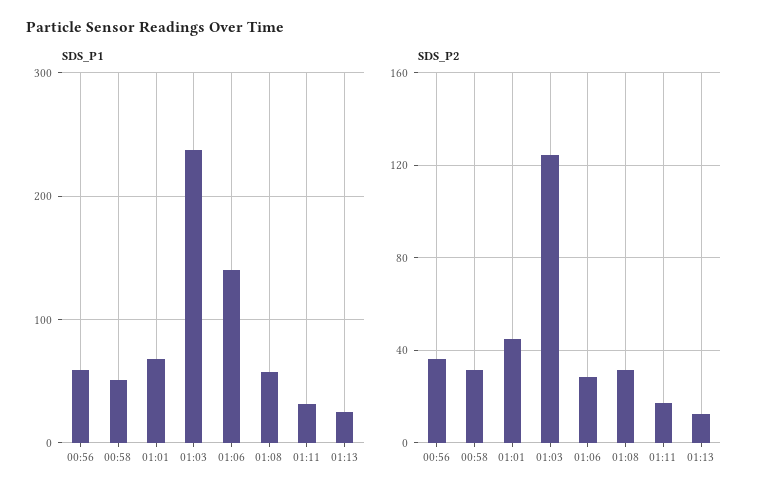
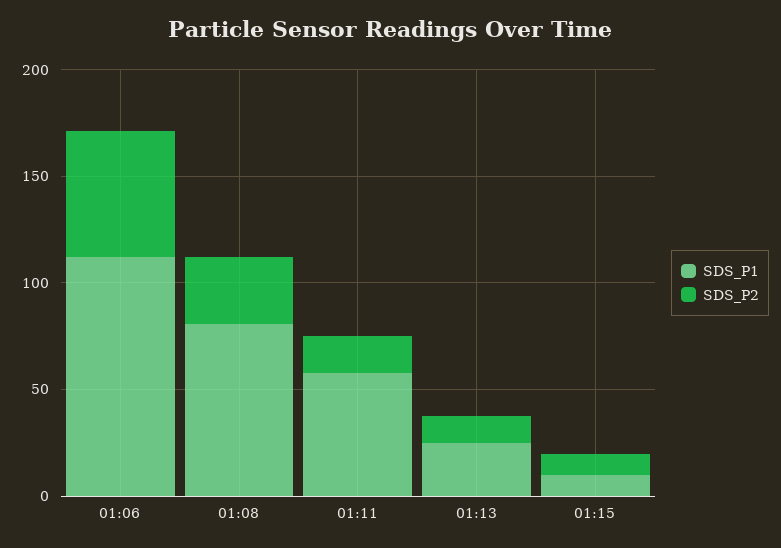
SDS_P1, 00:56: 60 -> none
SDS_P1, 00:58: 50 -> none
SDS_P1, 01:01: 70 -> none
SDS_P1, 01:03: 240 -> none
SDS_P1, 01:06: 140 -> 110
SDS_P1, 01:08: 60 -> 80
SDS_P1, 01:11: 30 -> 60
SDS_P2, 00:56: 35 -> none
SDS_P2, 00:58: 30 -> none
SDS_P2, 01:01: 45 -> none
SDS_P2, 01:03: 125 -> none
SDS_P2, 01:06: 30 -> 60
SDS_P1, 01:15: none -> 10
SDS_P2, 01:15: none -> 10

